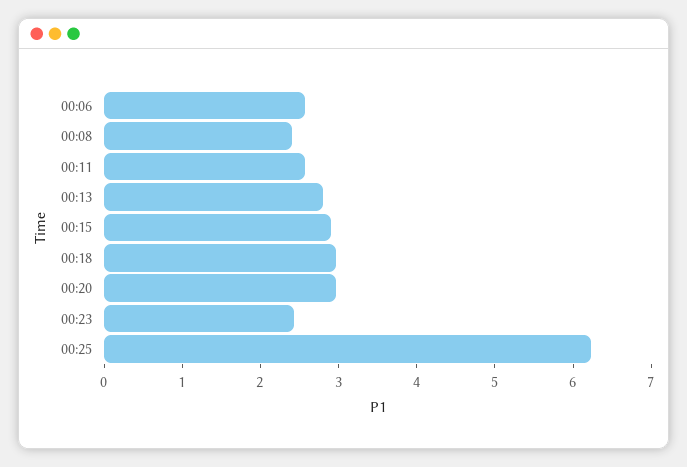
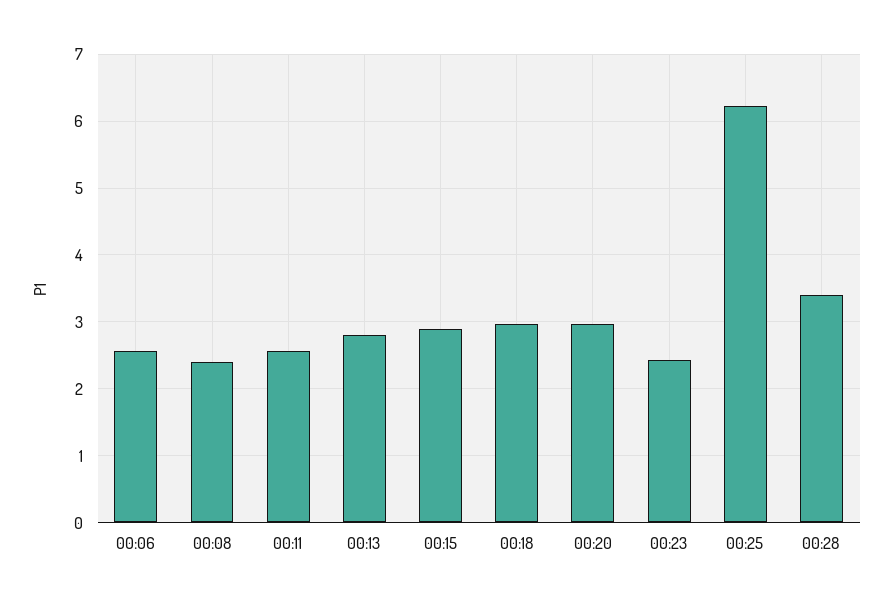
00:28: none -> 3.4

